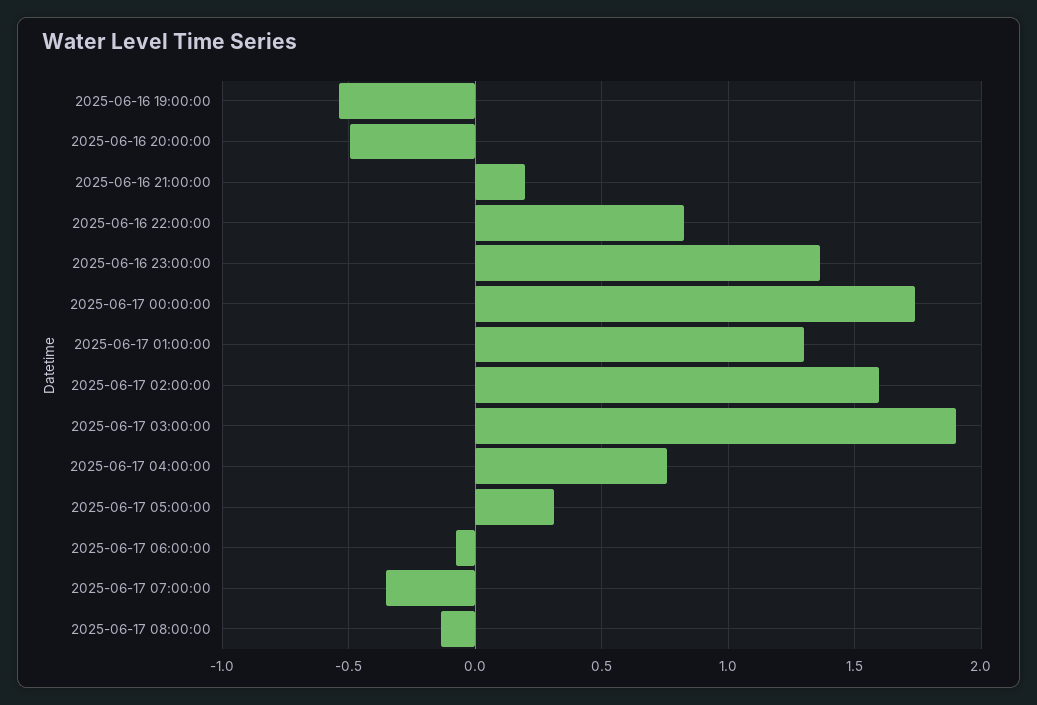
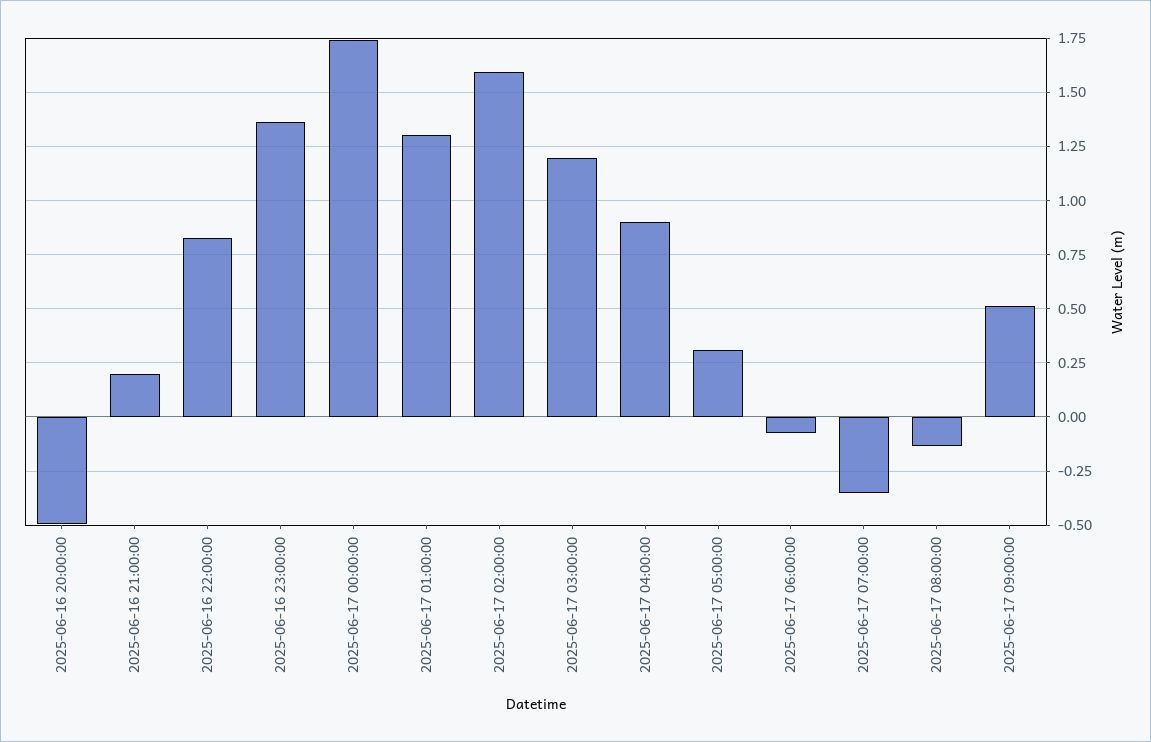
2025-06-16 19:00:00: -0.55 -> none
2025-06-17 03:00:00: 1.9 -> 1.2
2025-06-17 04:00:00: 0.75 -> 0.9
2025-06-17 09:00:00: none -> 0.5

